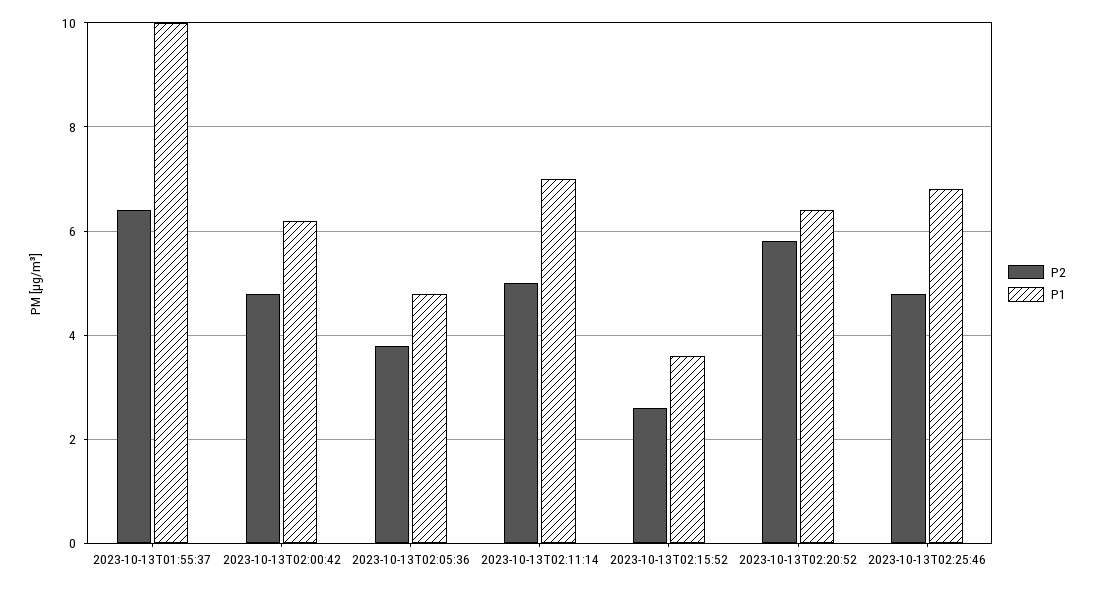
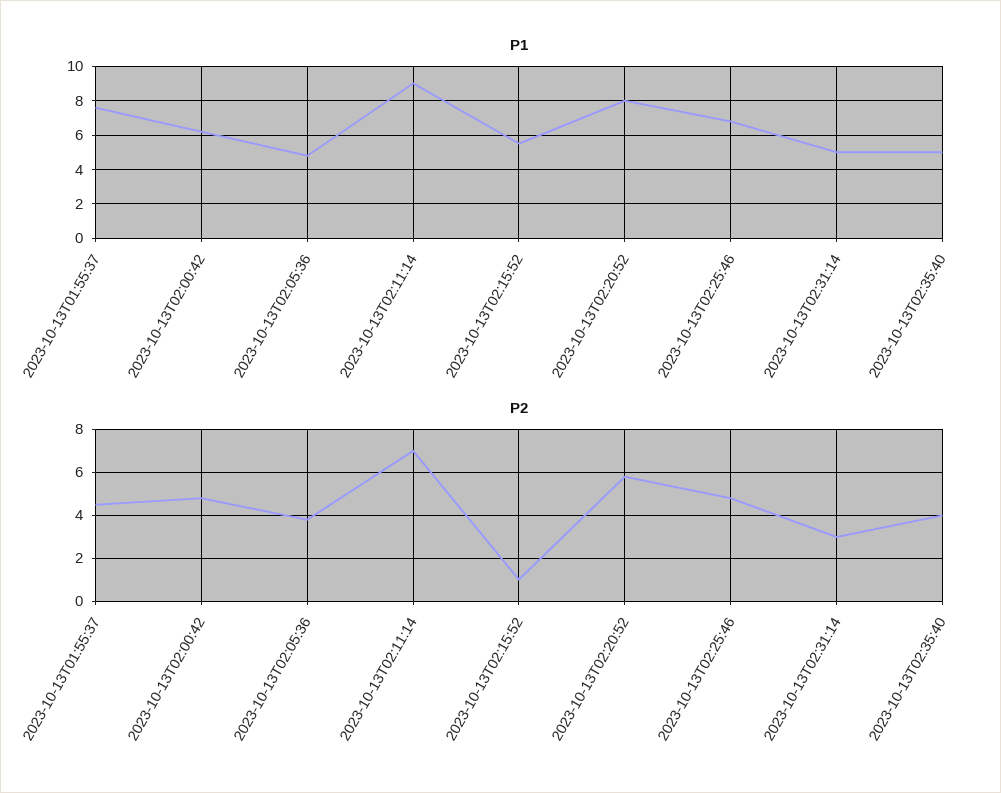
P2, 2023-10-13T01:55:37: 6.5 -> 4.5
P1, 2023-10-13T01:55:37: 10 -> 7.5
P2, 2023-10-13T02:11:14: 5 -> 7
P1, 2023-10-13T02:11:14: 7 -> 9
P2, 2023-10-13T02:15:52: 2.5 -> 1
P1, 2023-10-13T02:15:52: 3.5 -> 5.5
P1, 2023-10-13T02:20:52: 6.5 -> 8
P1, 2023-10-13T02:31:14: none -> 5
P1, 2023-10-13T02:35:40: none -> 5
P2, 2023-10-13T02:31:14: none -> 3
P2, 2023-10-13T02:35:40: none -> 4

